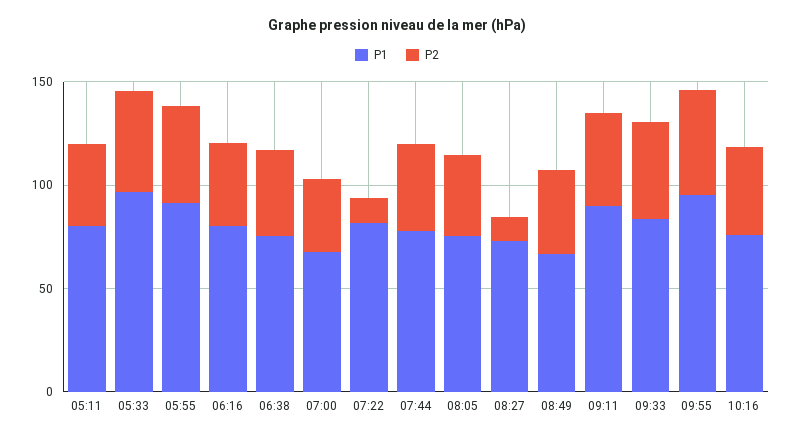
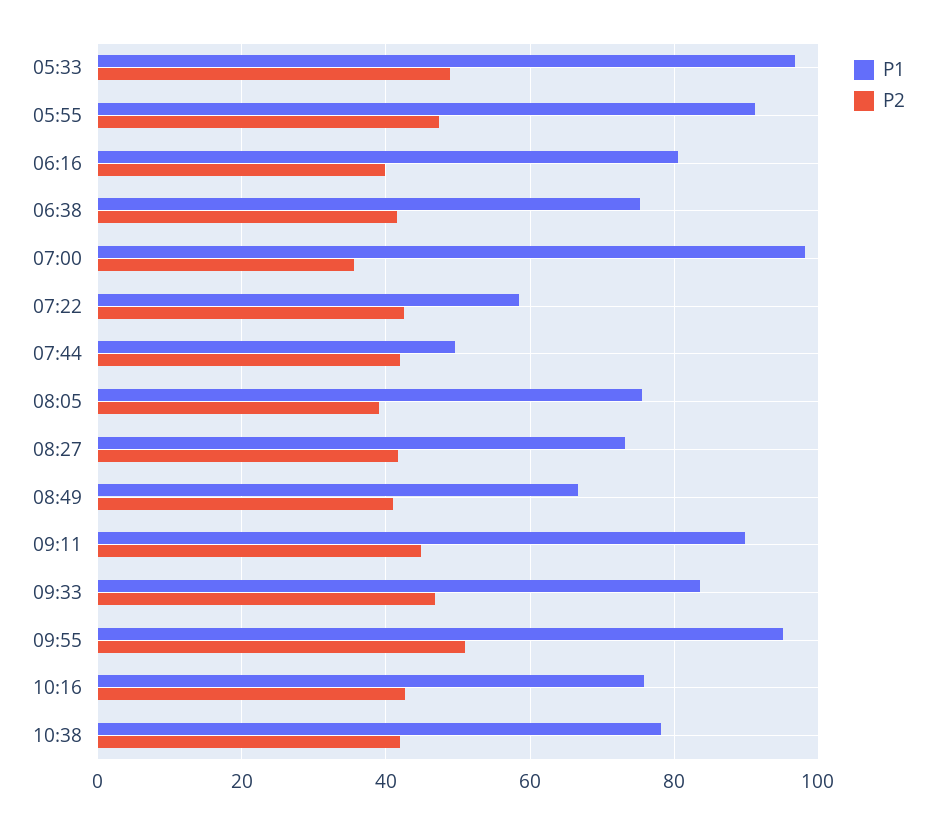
P1, 05:11: 80 -> none
P2, 05:11: 40 -> none
P1, 07:00: 70 -> 98
P1, 07:22: 80 -> 58
P2, 07:22: 10 -> 42
P1, 07:44: 80 -> 50
P2, 08:27: 10 -> 42
P1, 10:38: none -> 78
P2, 10:38: none -> 42

